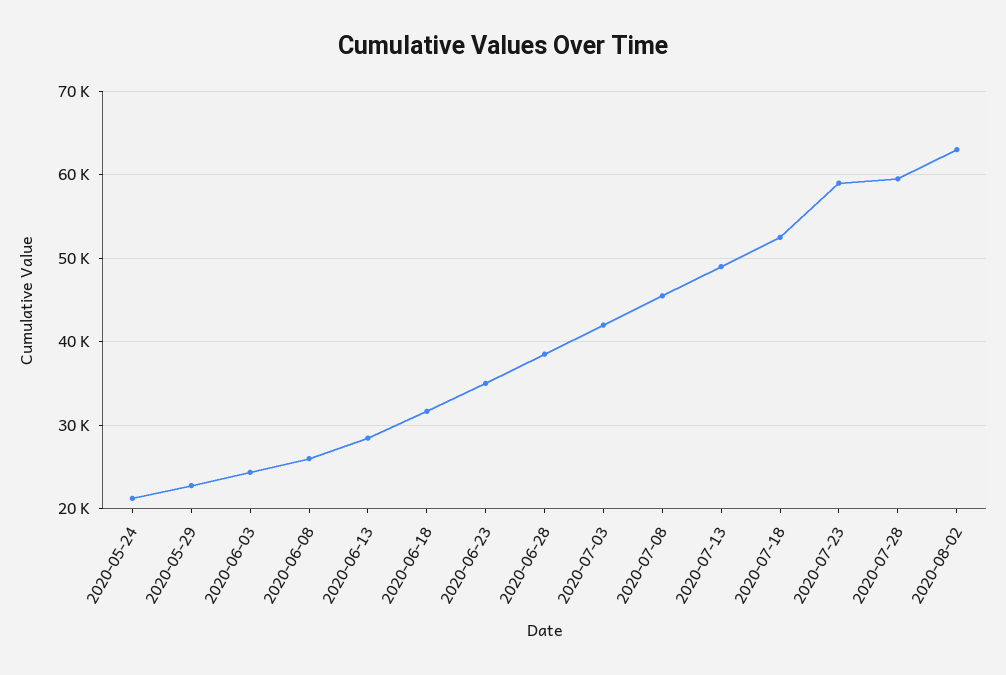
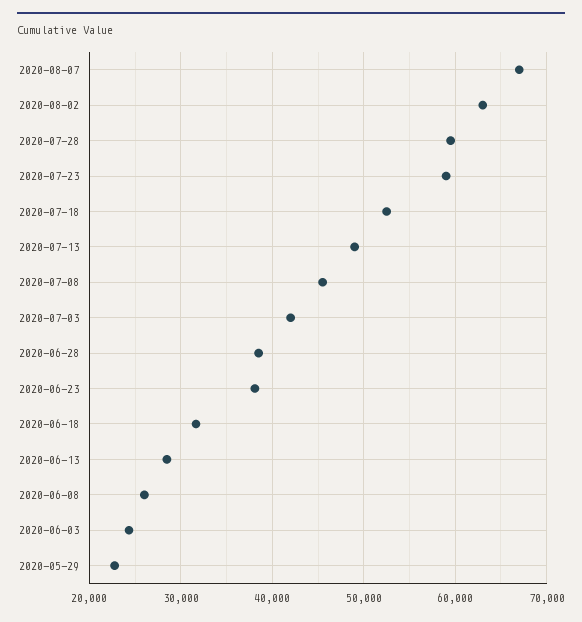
2020-05-24: 21000 -> none
2020-06-23: 35000 -> 38000
2020-08-07: none -> 67000

